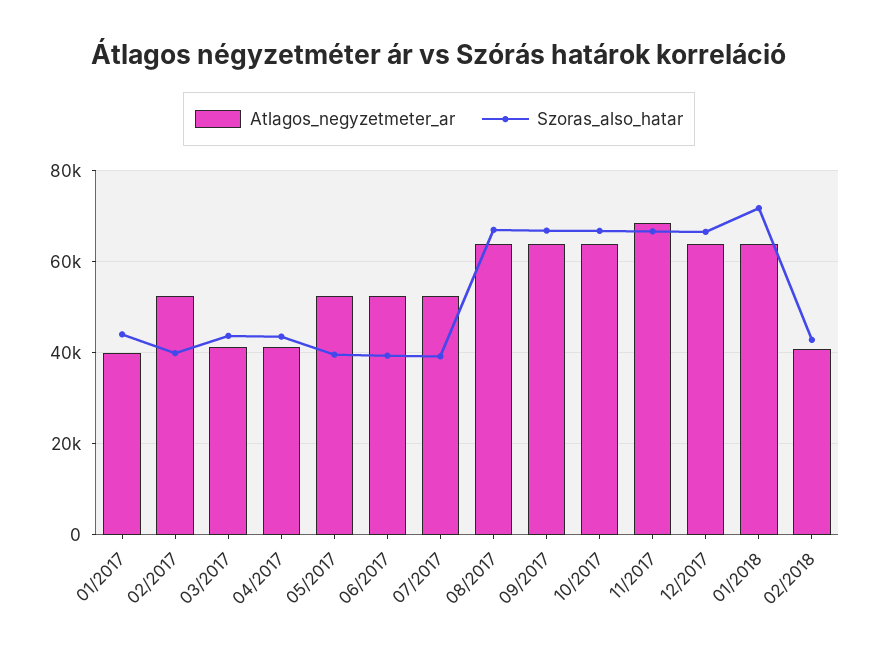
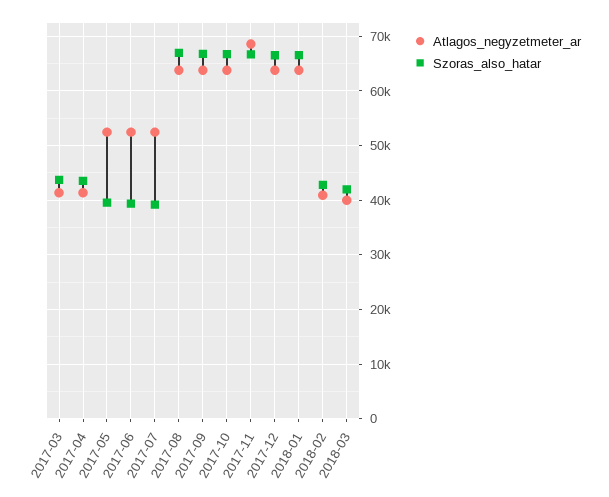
Atlagos_negyzetmeter_ar, 01/2017: 40000 -> none
Szoras_also_hatar, 01/2017: 44000 -> none
Atlagos_negyzetmeter_ar, 02/2017: 52000 -> none
Szoras_also_hatar, 02/2017: 40000 -> none
Szoras_also_hatar, 01/2018: 72000 -> 66000
Atlagos_negyzetmeter_ar, 2018-03: none -> 40000
Szoras_also_hatar, 2018-03: none -> 42000

